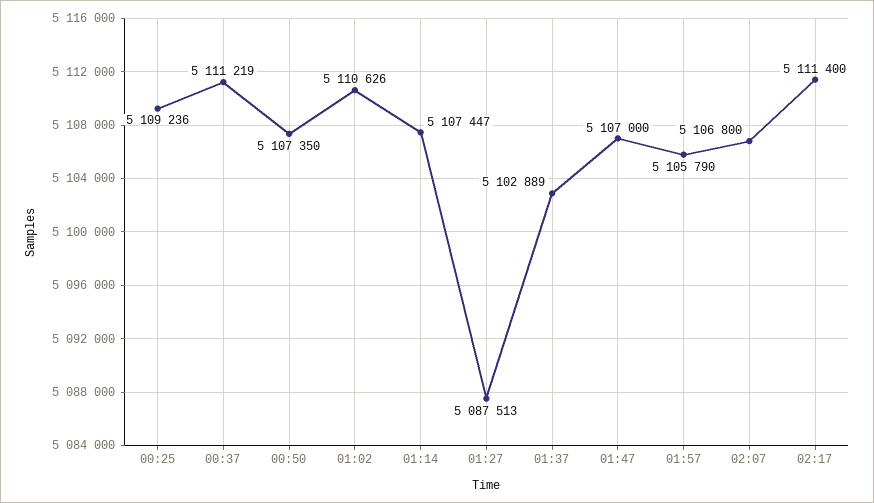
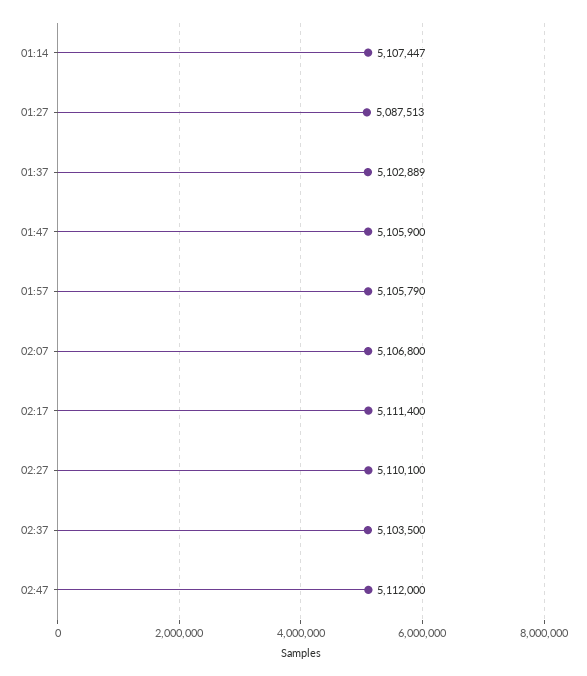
00:25: 5109236 -> none
00:37: 5111219 -> none
00:50: 5107350 -> none
01:02: 5110626 -> none
01:47: 5107000 -> 5105900
02:27: none -> 5110100
02:37: none -> 5103500
02:47: none -> 5112000

